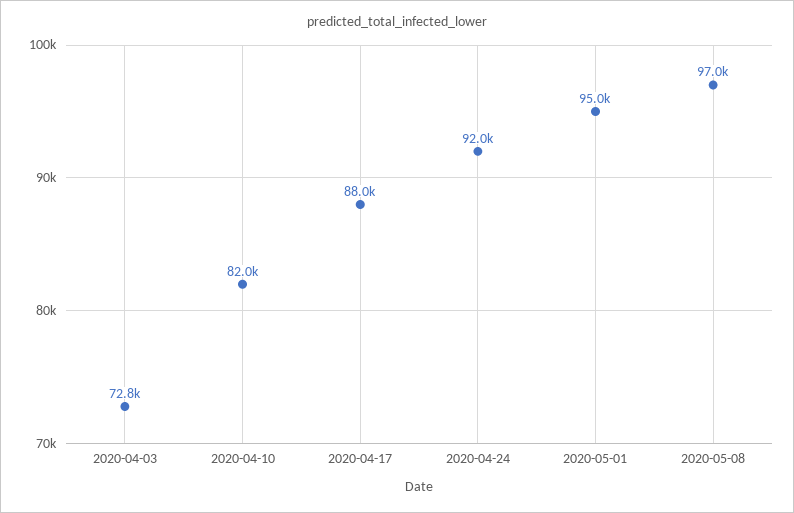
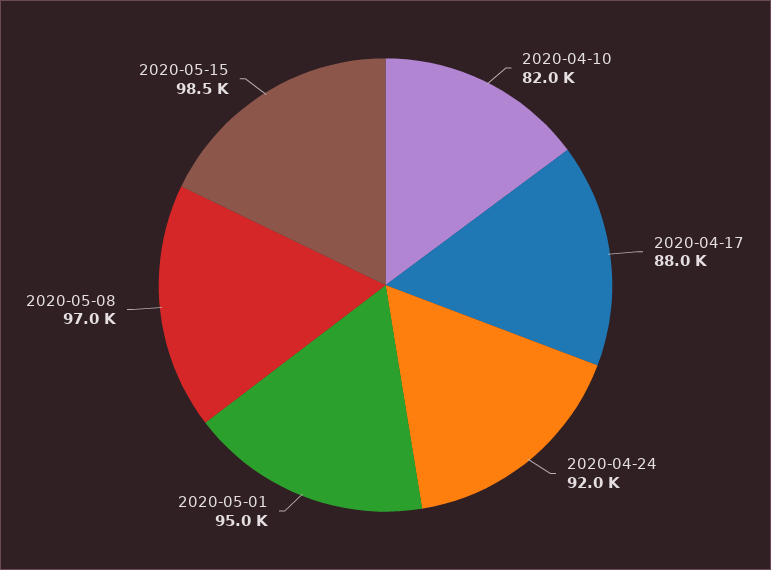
2020-04-03: 72800 -> none
2020-05-15: none -> 98500

